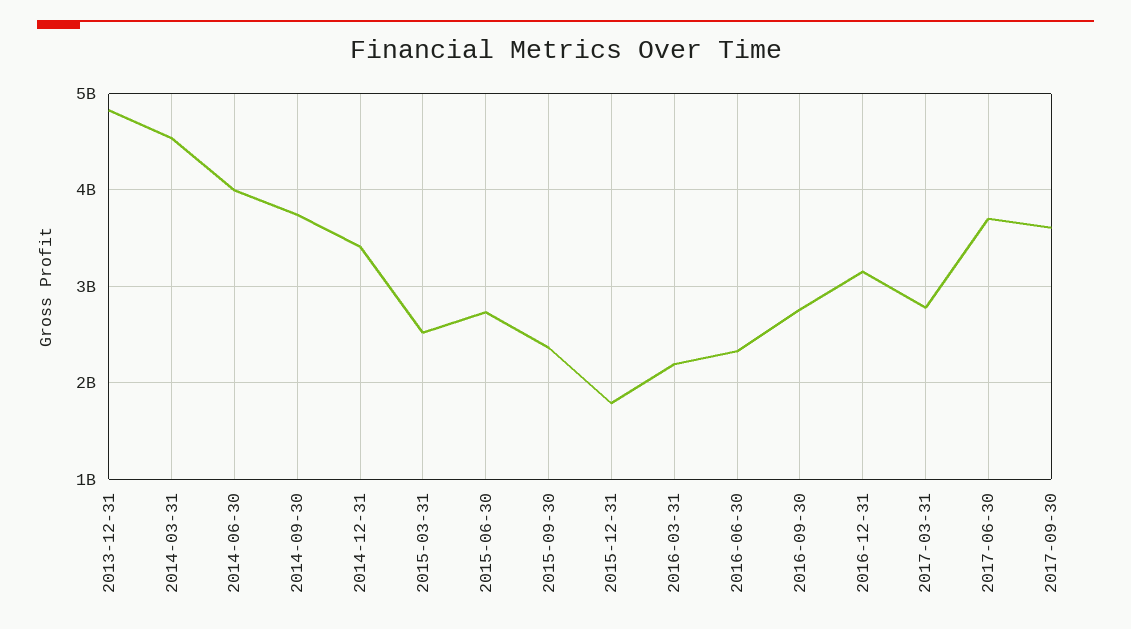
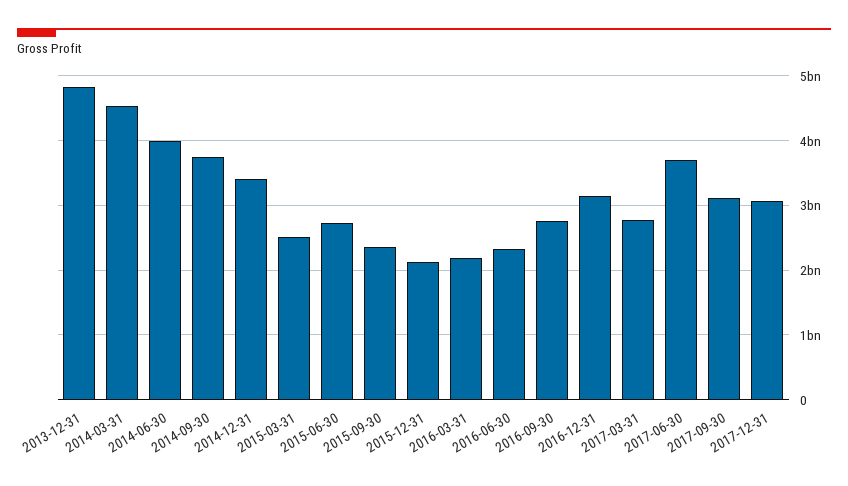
2015-12-31: 1800000000 -> 2100000000
2017-09-30: 3600000000 -> 3100000000
2017-12-31: none -> 3100000000

